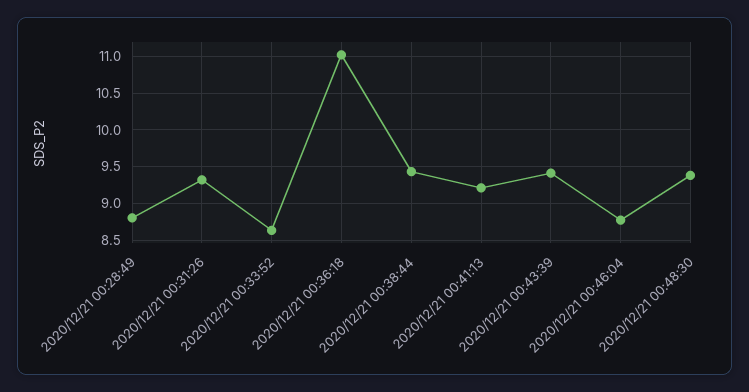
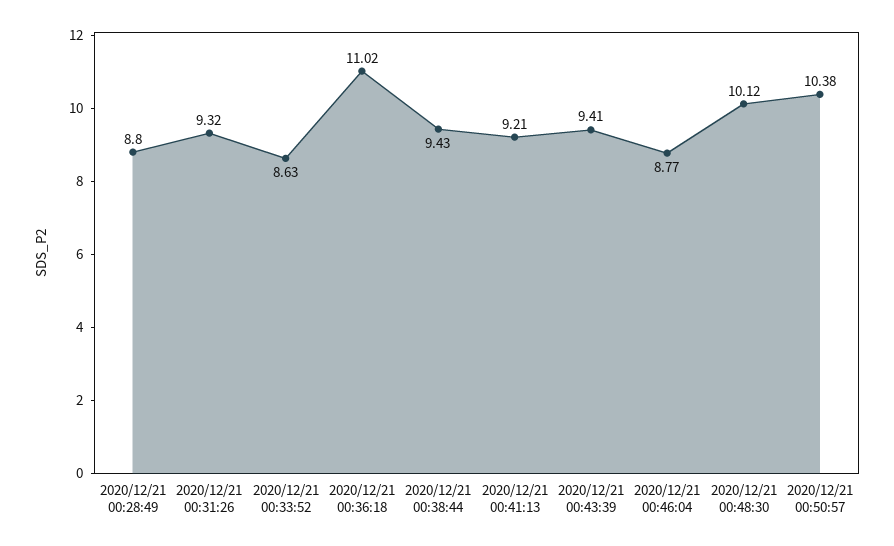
2020/12/21 00:48:30: 9.4 -> 10.12
2020/12/21 00:50:57: none -> 10.38

